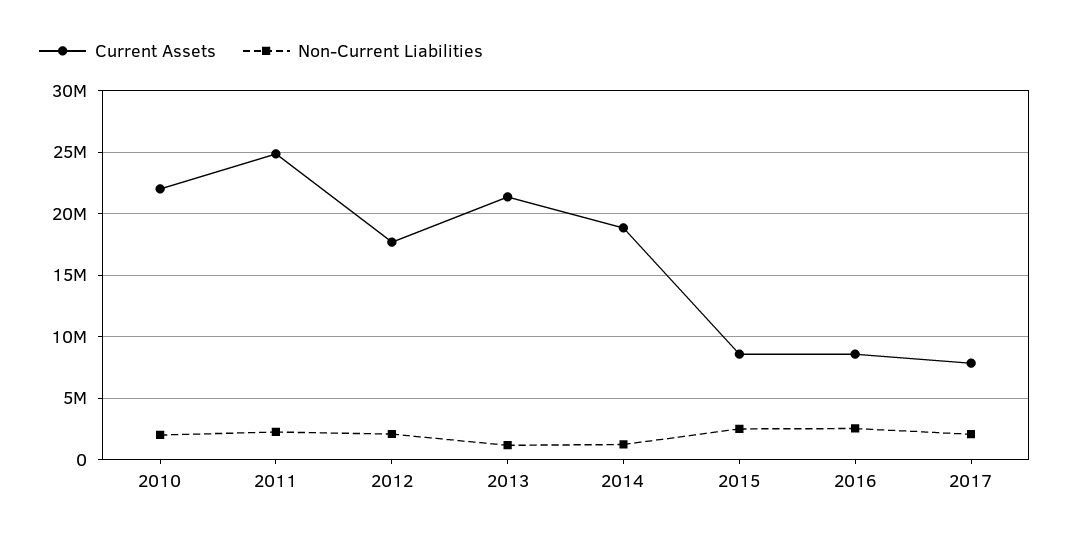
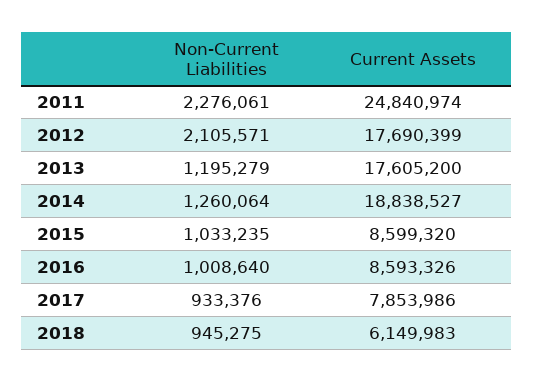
Current Assets, 2010: 22000000 -> none
Non-Current Liabilities, 2010: 2000000 -> none
Current Assets, 2013: 21500000 -> 17605200
Non-Current Liabilities, 2015: 2500000 -> 1033235
Non-Current Liabilities, 2016: 2500000 -> 1008640
Non-Current Liabilities, 2017: 2000000 -> 933376
Non-Current Liabilities, 2018: none -> 945275
Current Assets, 2018: none -> 6149983

